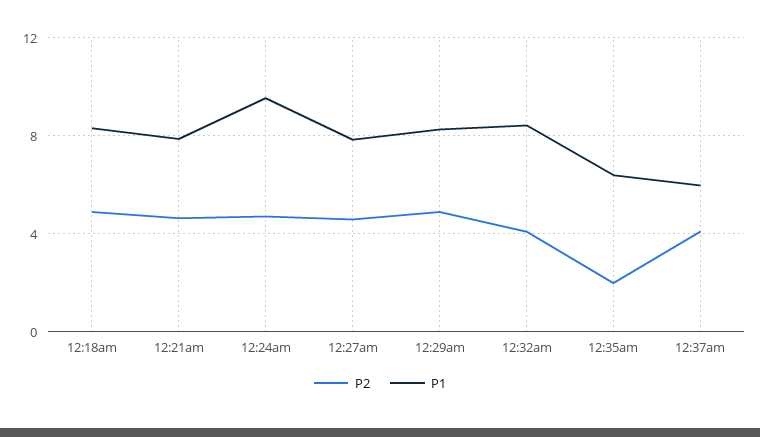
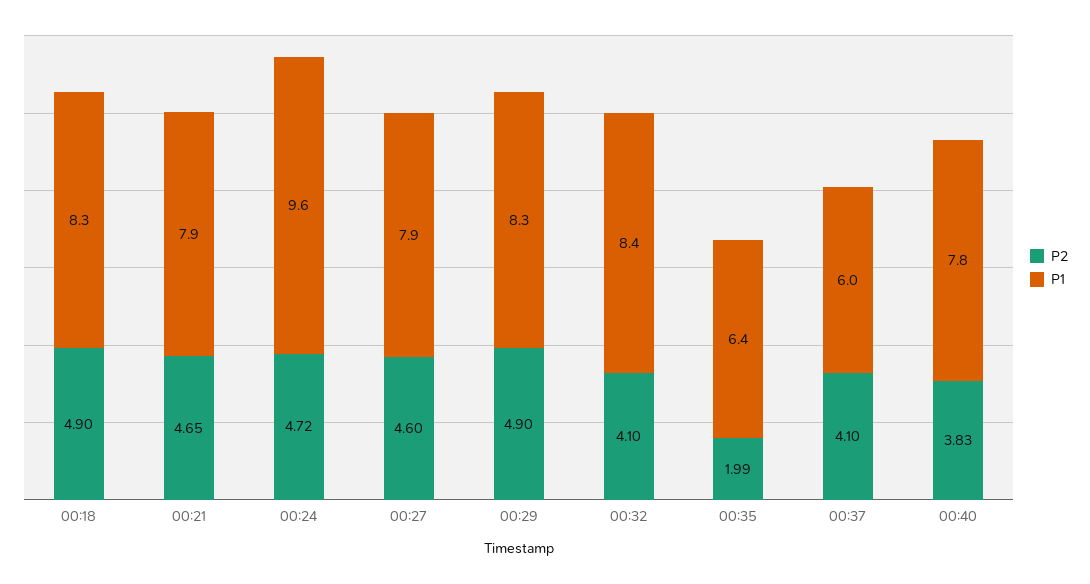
P2, 00:40: none -> 3.83
P1, 00:40: none -> 7.8

